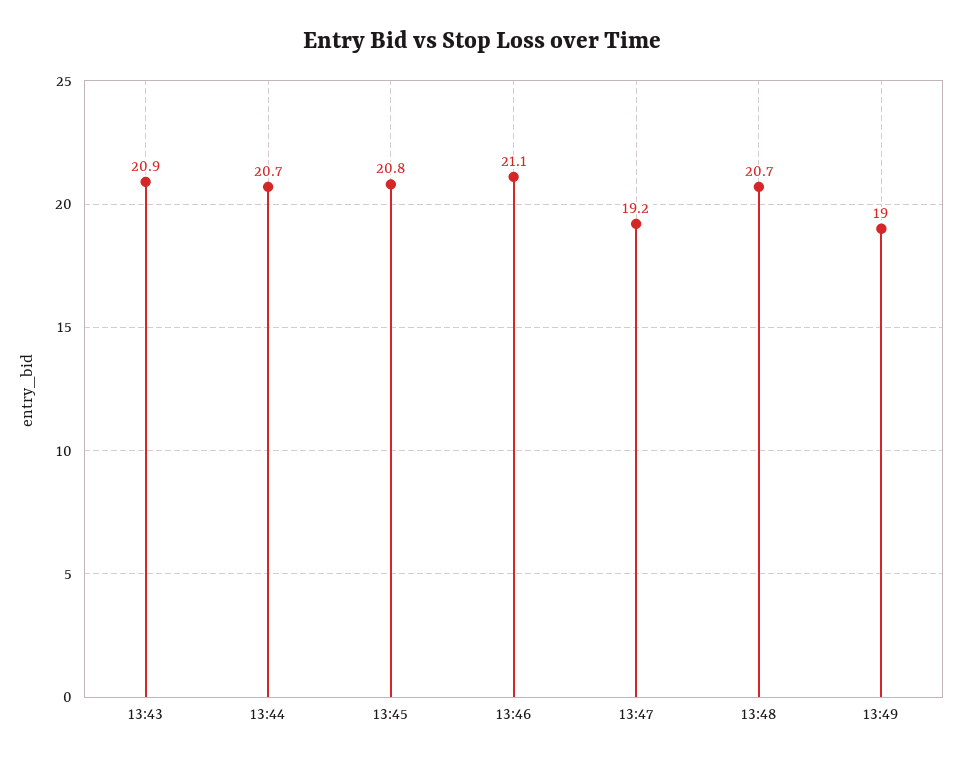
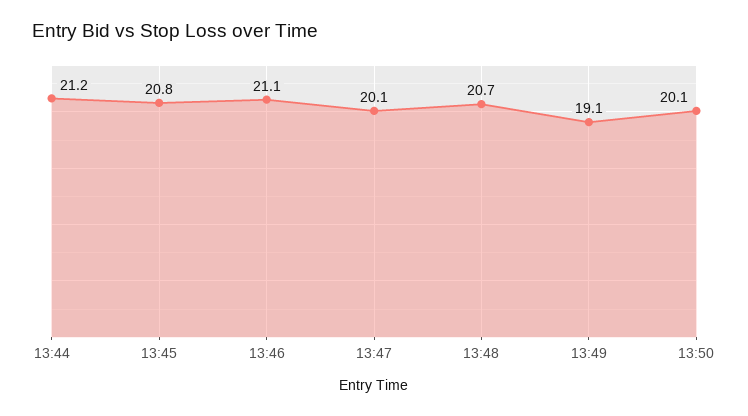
13:43: 20.9 -> none
13:44: 20.7 -> 21.2
13:47: 19.2 -> 20.1
13:49: 19 -> 19.1
13:50: none -> 20.1

